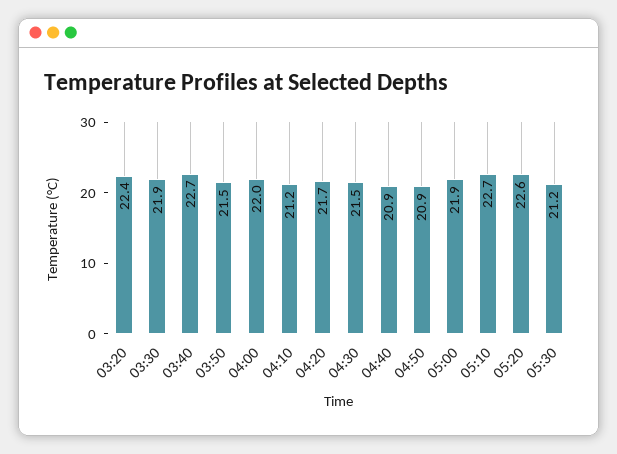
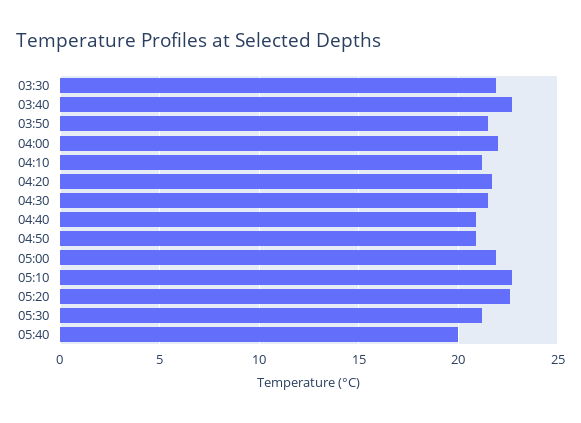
03:20: 22.4 -> none
05:40: none -> 20

